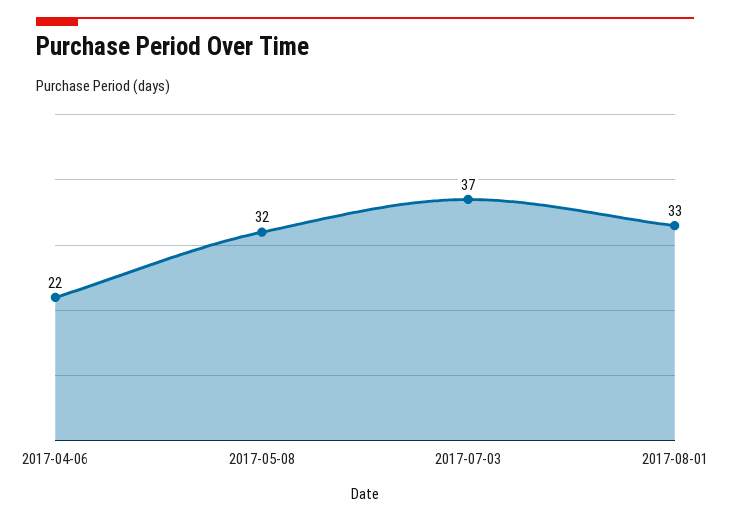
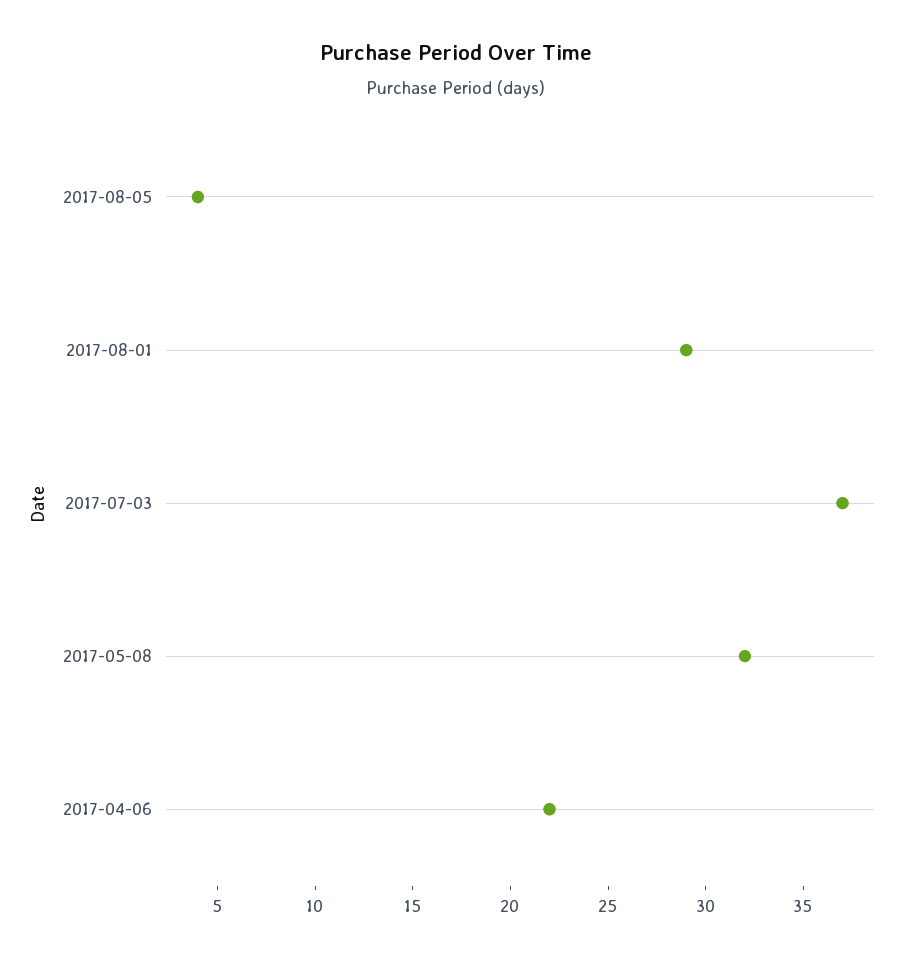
2017-08-01: 33 -> 29
2017-08-05: none -> 4

